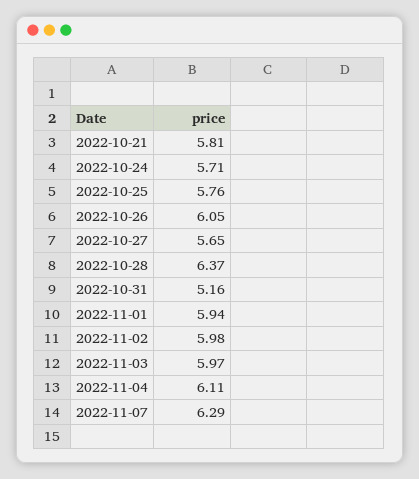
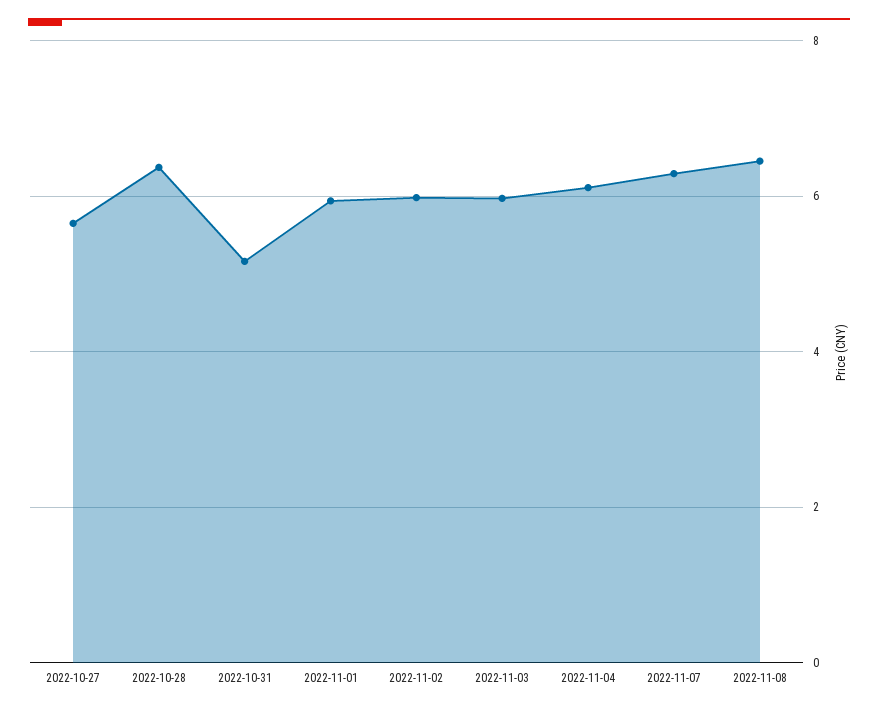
2022-10-21: 5.81 -> none
2022-10-24: 5.71 -> none
2022-10-25: 5.76 -> none
2022-10-26: 6.05 -> none
2022-11-08: none -> 6.4

